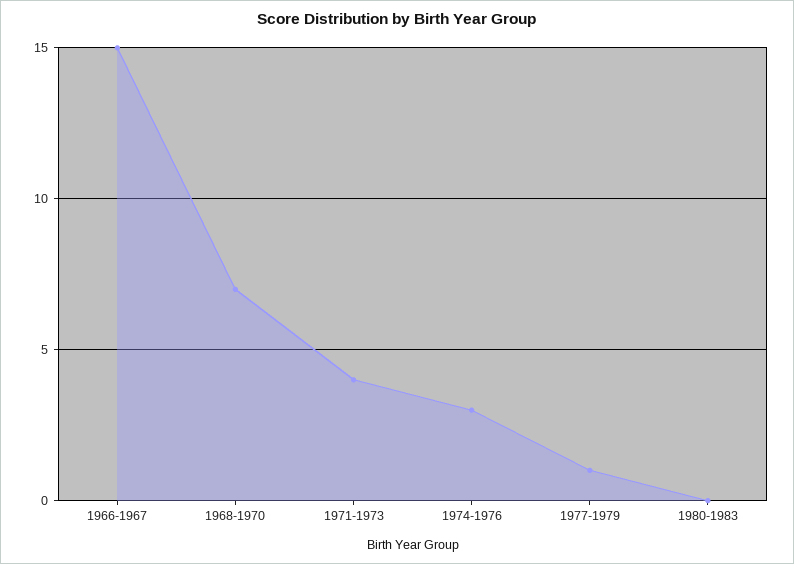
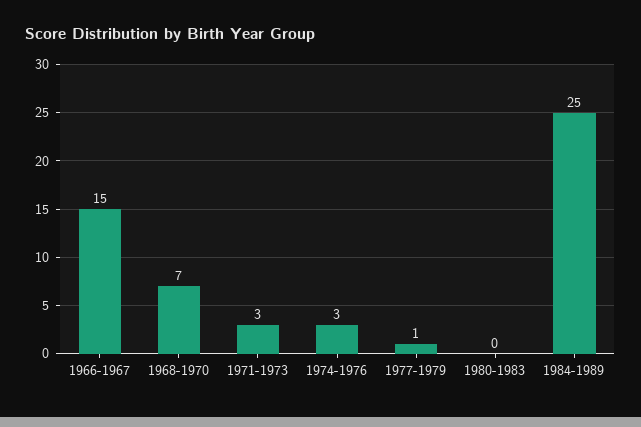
1971-1973: 4 -> 3
1984-1989: none -> 25

